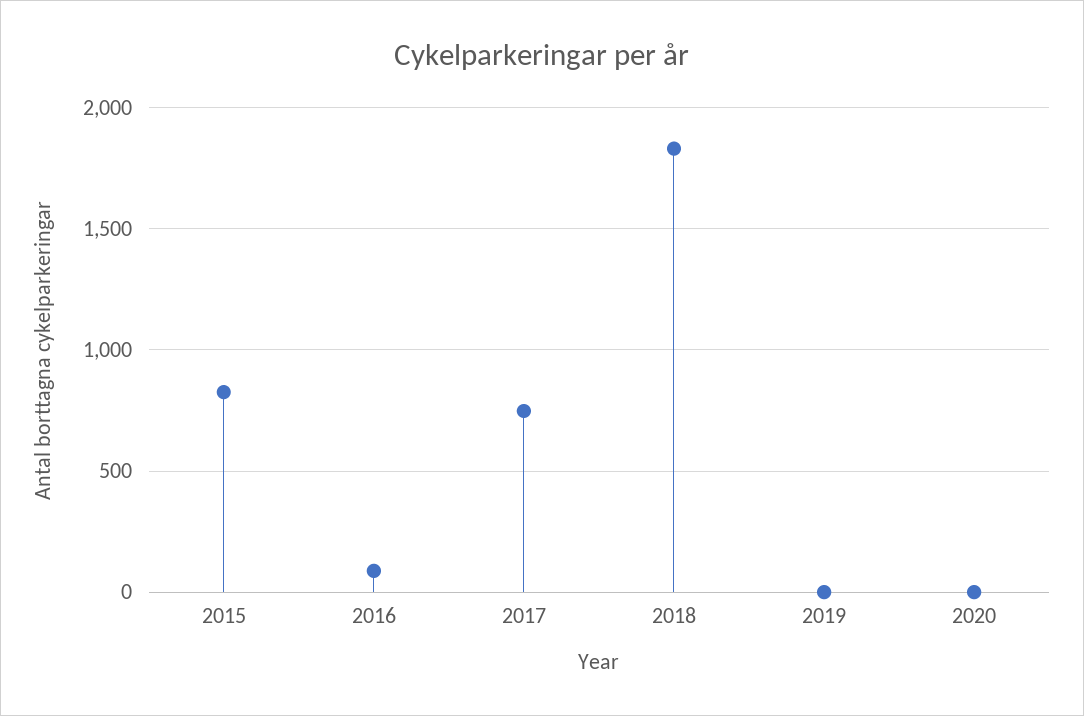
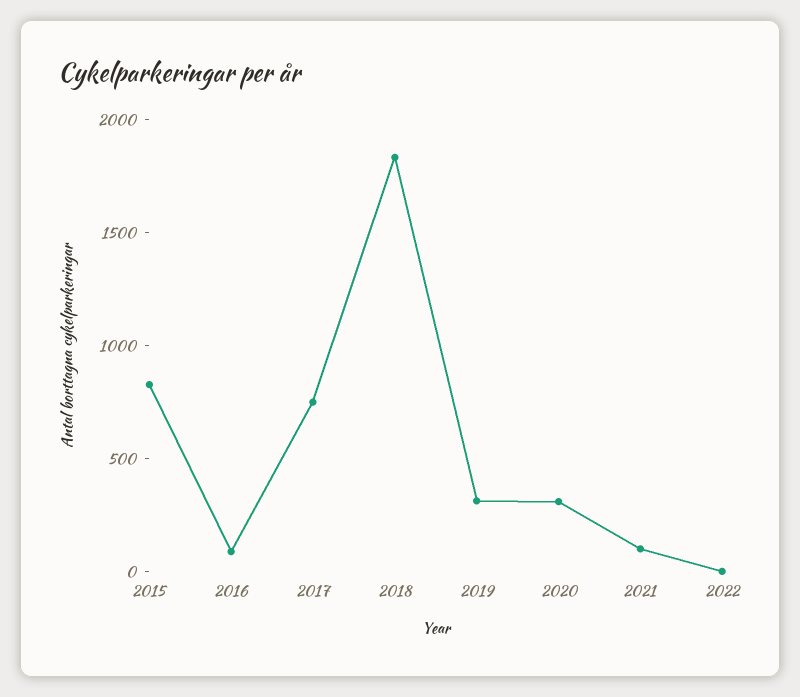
2019: 0 -> 300
2020: 0 -> 300
2021: none -> 100
2022: none -> 0

